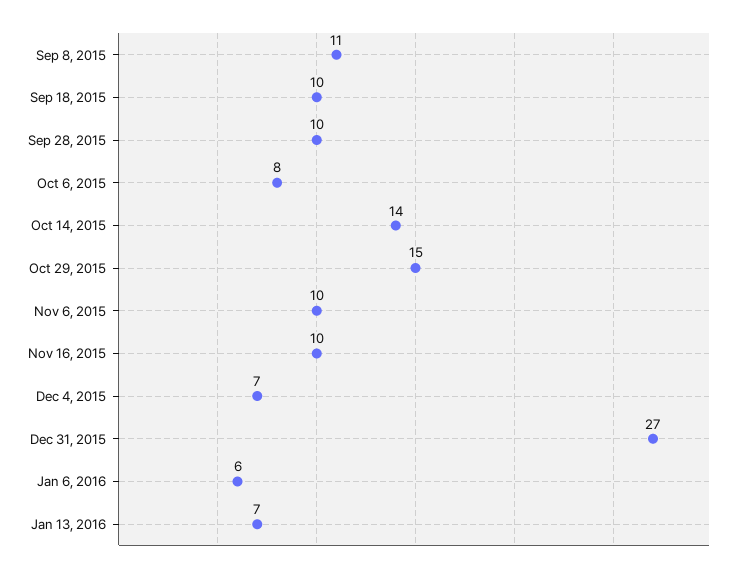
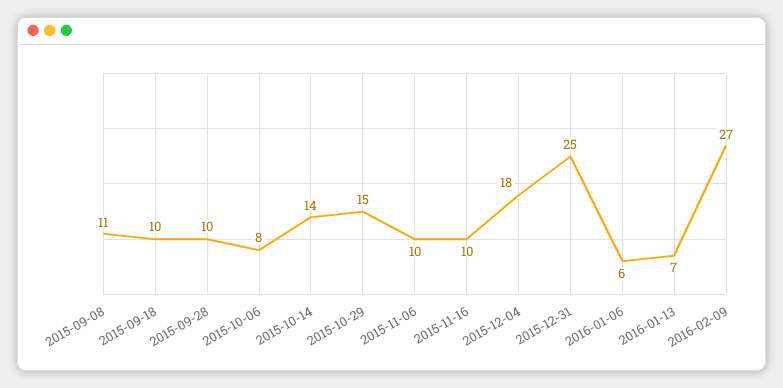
Dec 4, 2015: 7 -> 18
Dec 31, 2015: 27 -> 25
2016-02-09: none -> 27

